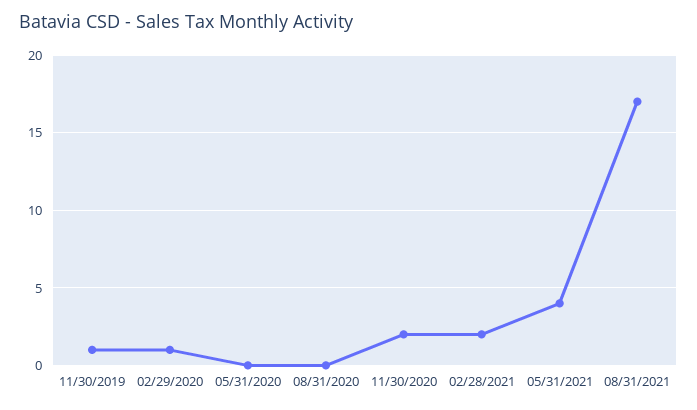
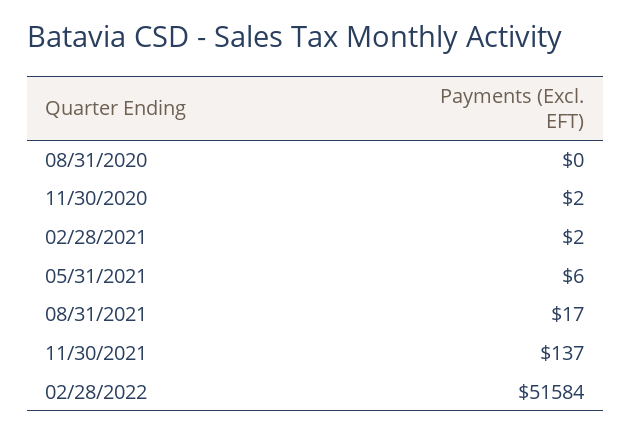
11/30/2019: 1 -> none
02/29/2020: 1 -> none
05/31/2020: 0 -> none
05/31/2021: 4 -> 6
11/30/2021: none -> 137
02/28/2022: none -> 51584

